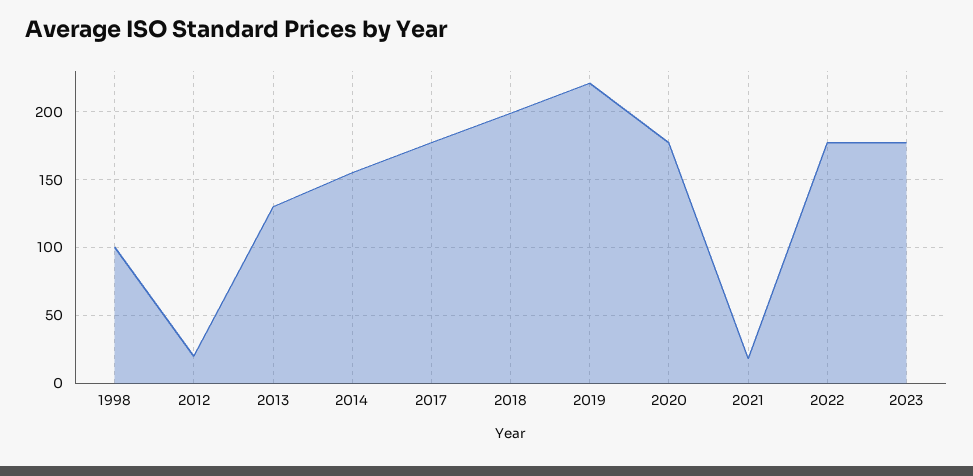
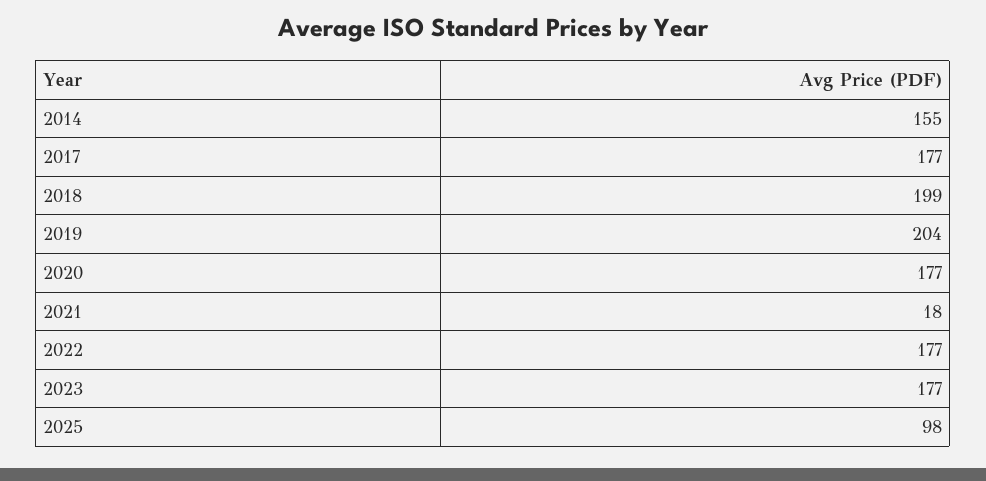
1998: 100 -> none
2012: 20 -> none
2013: 130 -> none
2019: 220 -> 204
2025: none -> 98

